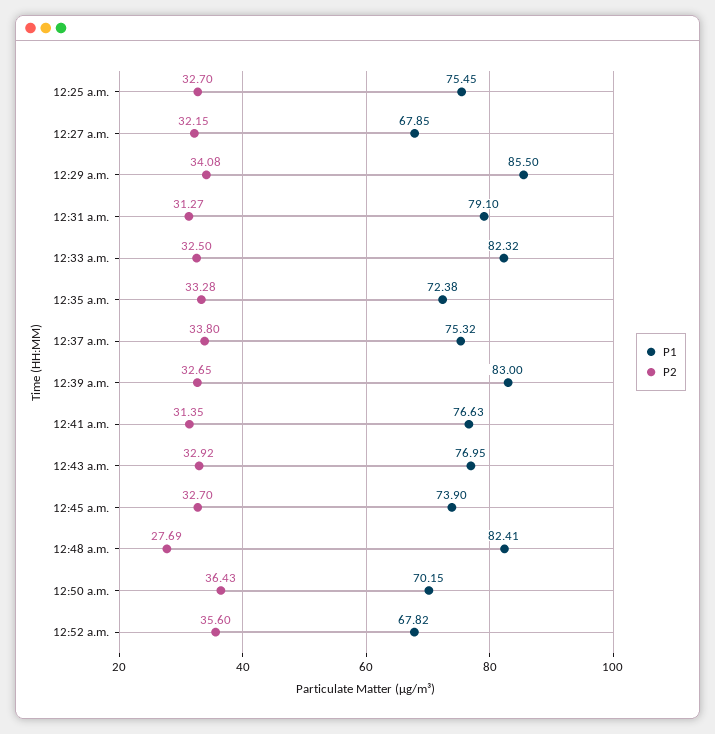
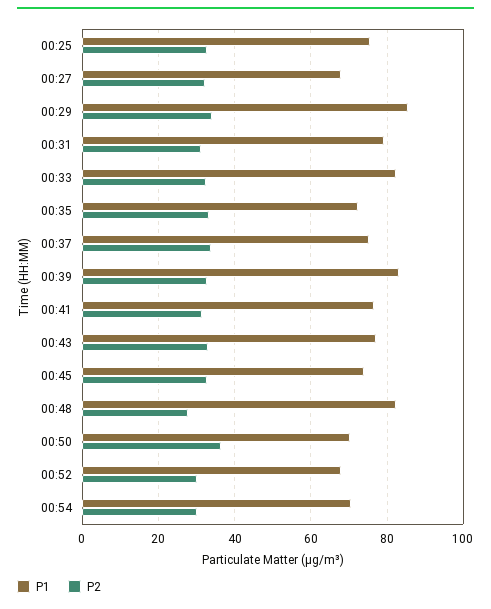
P2, 12:52 a.m.: 35.6 -> 30
P1, 00:54: none -> 70
P2, 00:54: none -> 30

